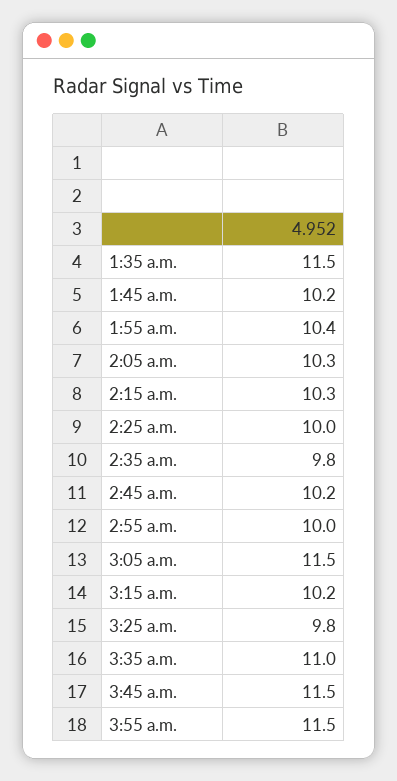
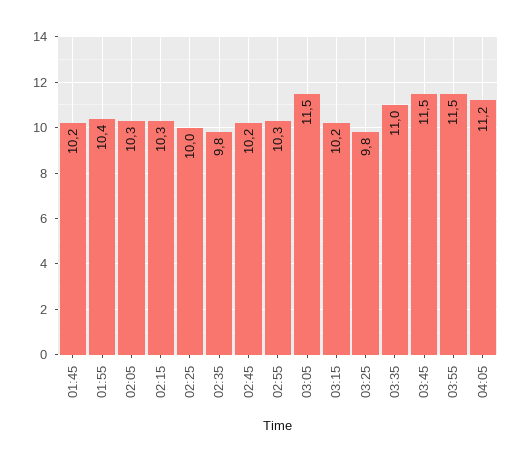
1:35 a.m.: 11.5 -> none
2:55 a.m.: 10 -> 10.3
04:05: none -> 11.2

